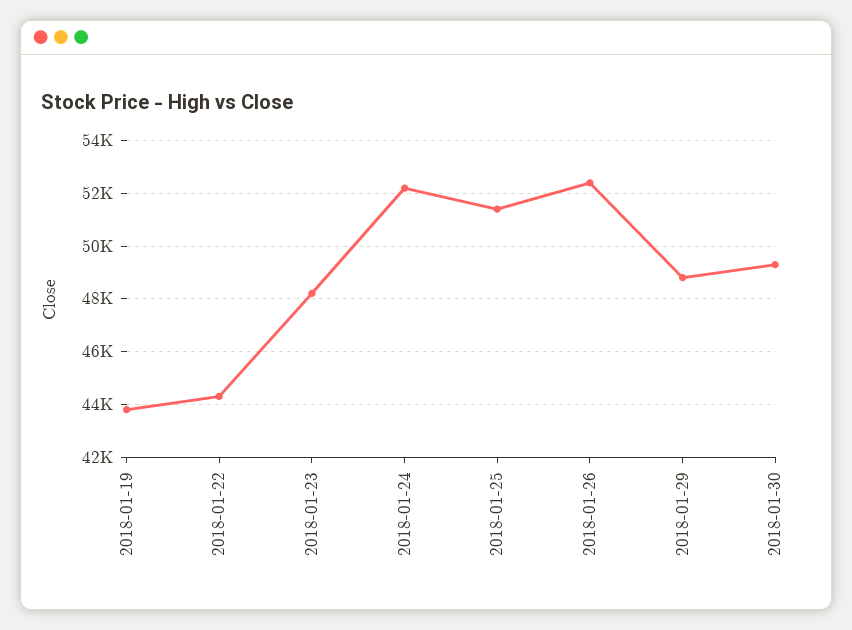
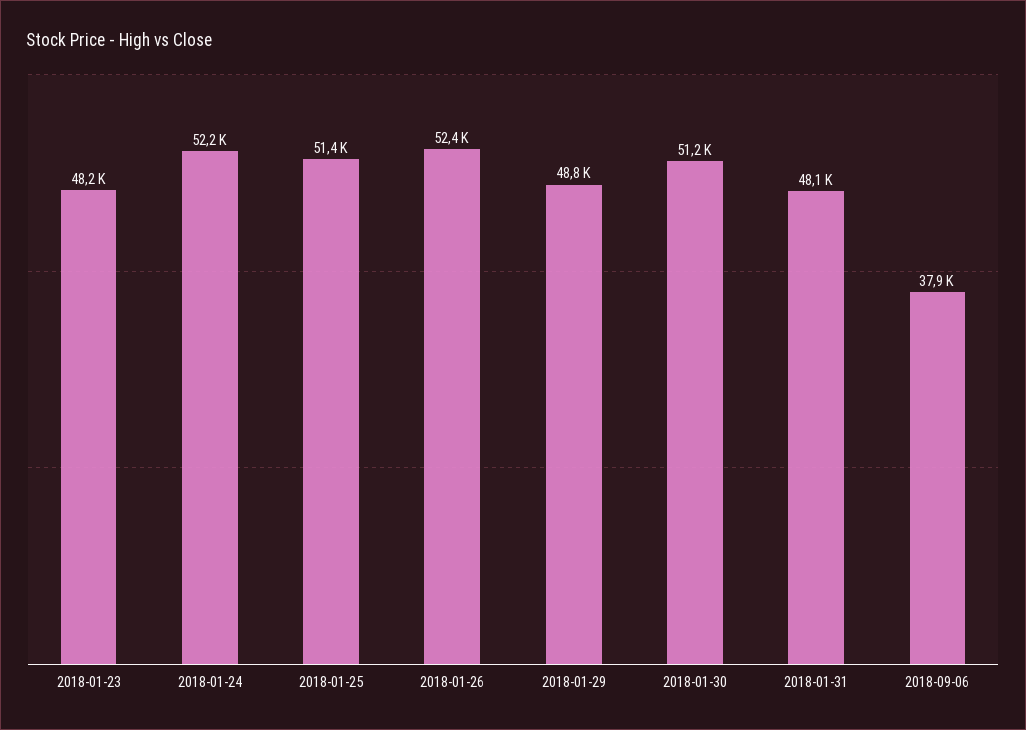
2018-01-19: 43750 -> none
2018-01-22: 44250 -> none
2018-01-30: 49250 -> 51200
2018-01-31: none -> 48100
2018-09-06: none -> 37900

